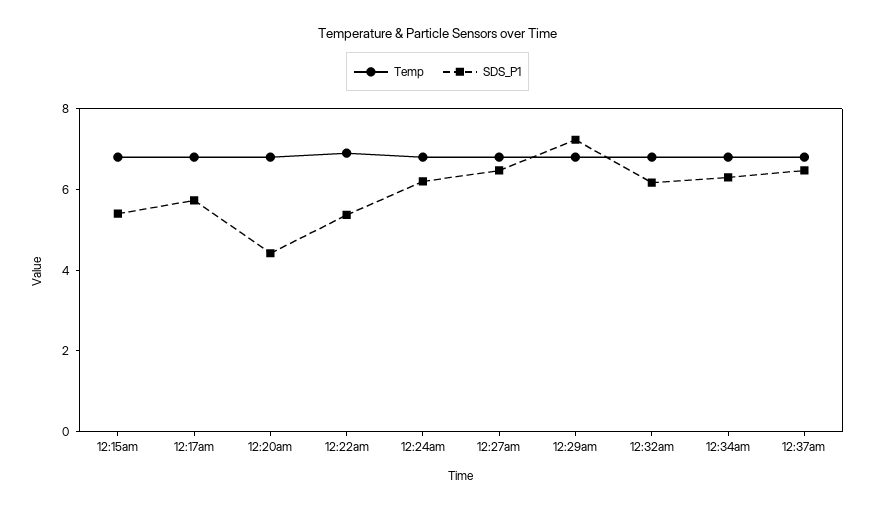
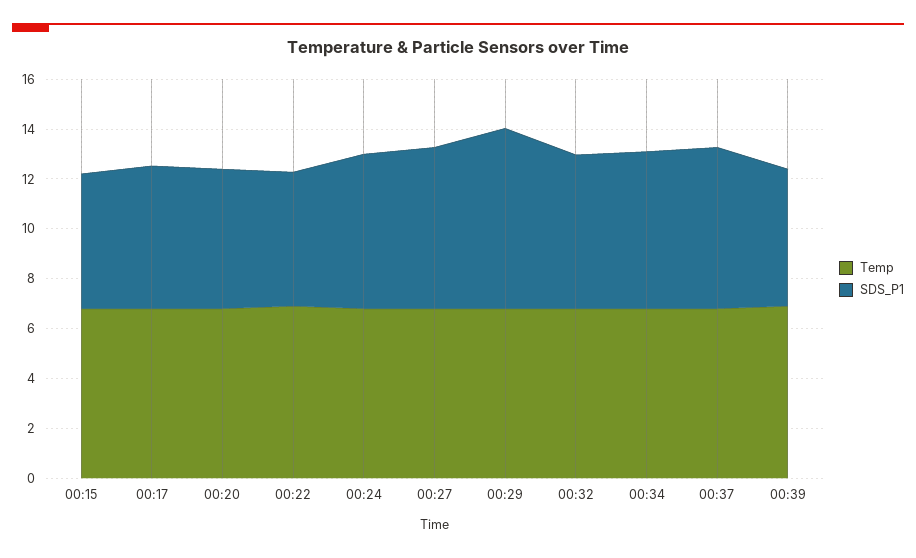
SDS_P1, 12:20am: 4.5 -> 5.5
Temp, 00:39: none -> 7
SDS_P1, 00:39: none -> 5.5

